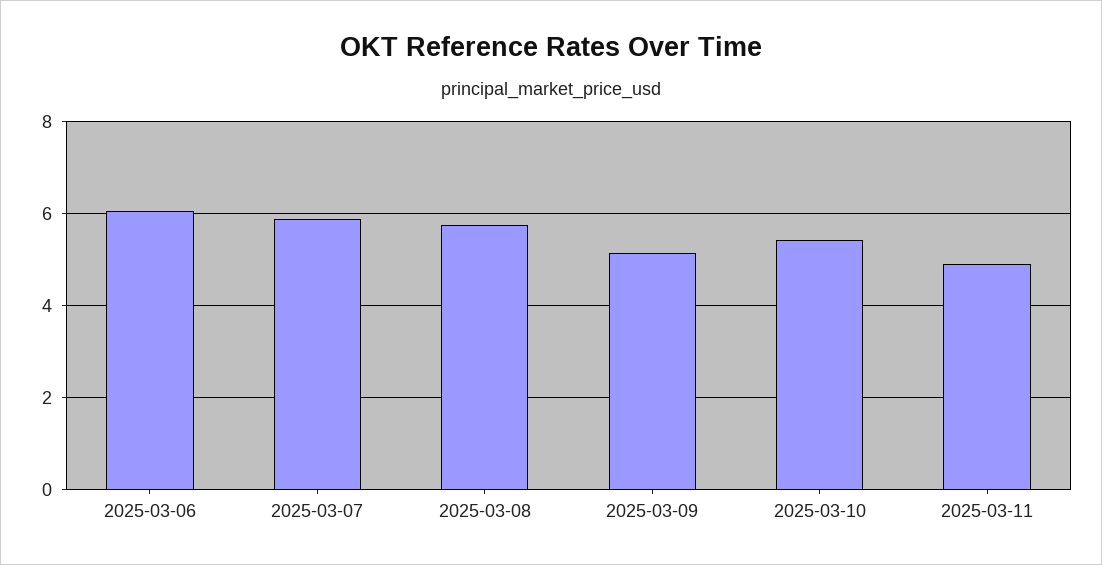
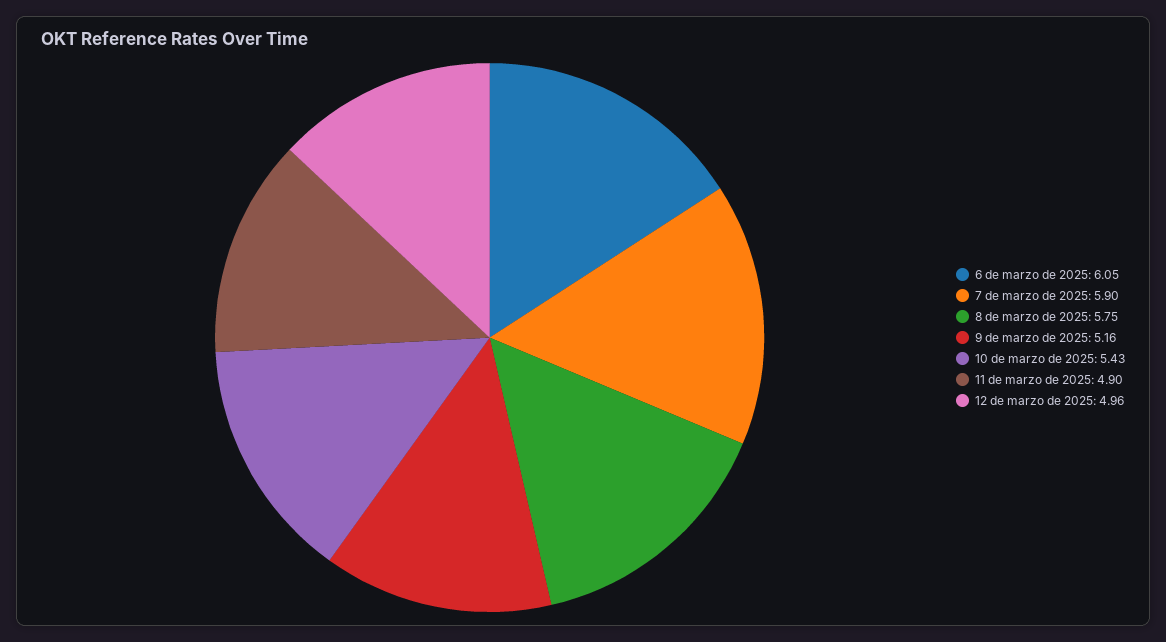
12 de marzo de 2025: none -> 4.96

